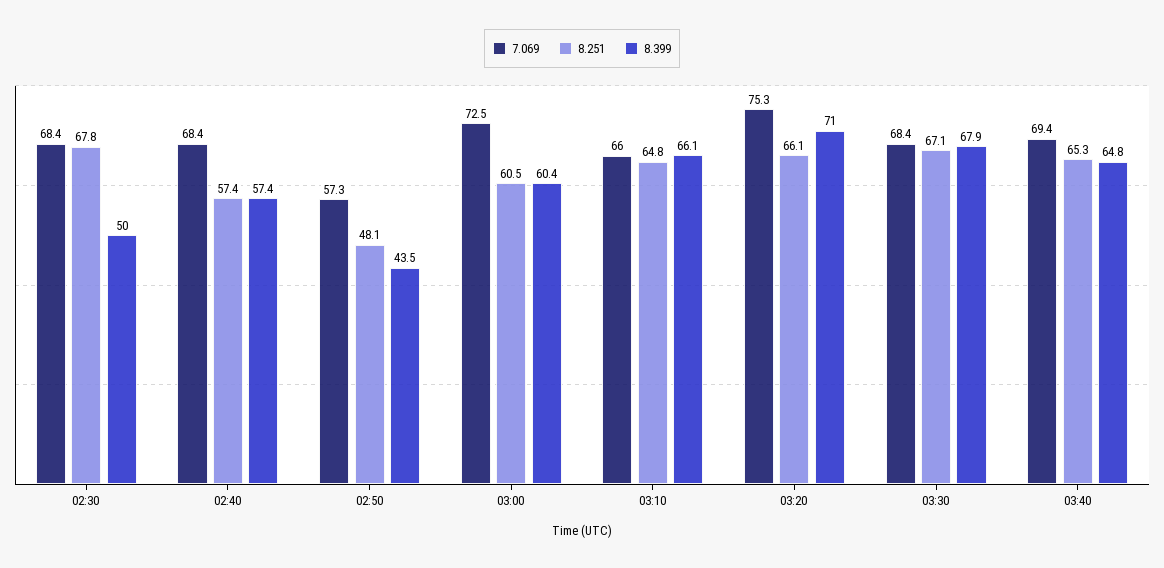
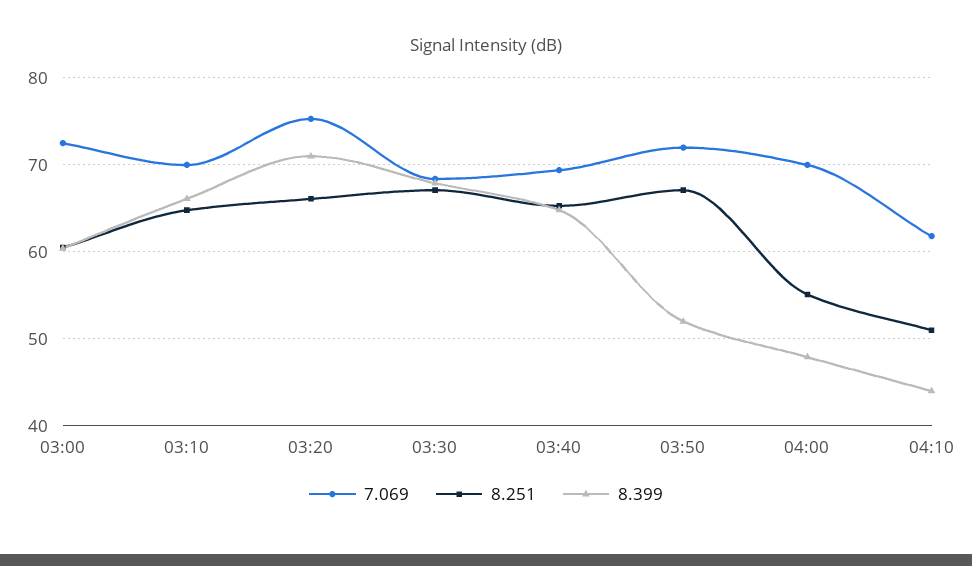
7.069, 02:30: 68.4 -> none
8.251, 02:30: 67.8 -> none
8.399, 02:30: 50 -> none
7.069, 02:40: 68.4 -> none
8.251, 02:40: 57.4 -> none
8.399, 02:40: 57.4 -> none
7.069, 02:50: 57.3 -> none
8.251, 02:50: 48.1 -> none
8.399, 02:50: 43.5 -> none
7.069, 03:10: 66 -> 70
7.069, 03:50: none -> 72
8.251, 03:50: none -> 67
8.399, 03:50: none -> 52
7.069, 04:00: none -> 70
8.251, 04:00: none -> 55
8.399, 04:00: none -> 48
7.069, 04:10: none -> 62
8.251, 04:10: none -> 51
8.399, 04:10: none -> 44

